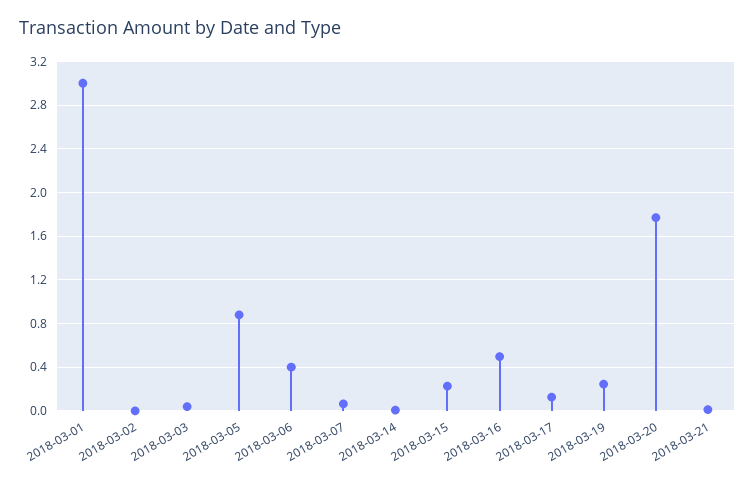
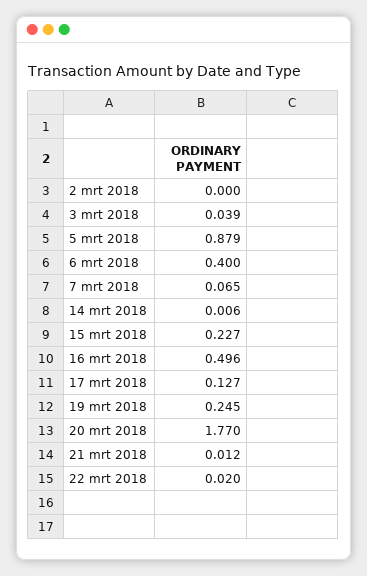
2018-03-01: 3 -> none
22 mrt 2018: none -> 0.02

